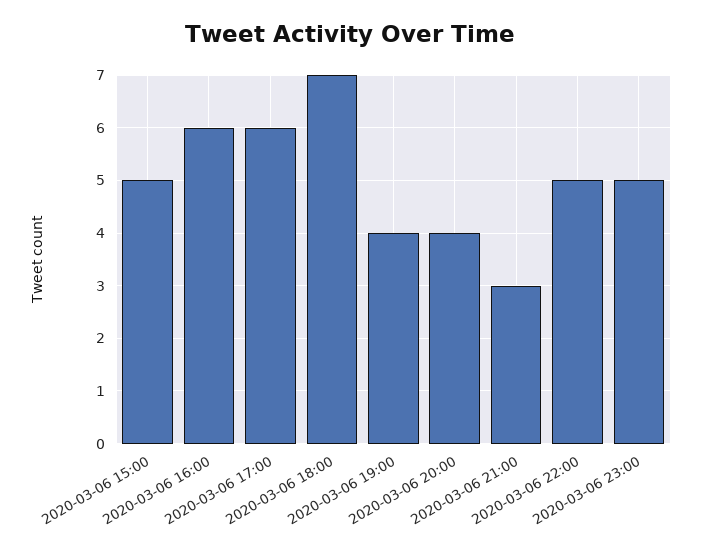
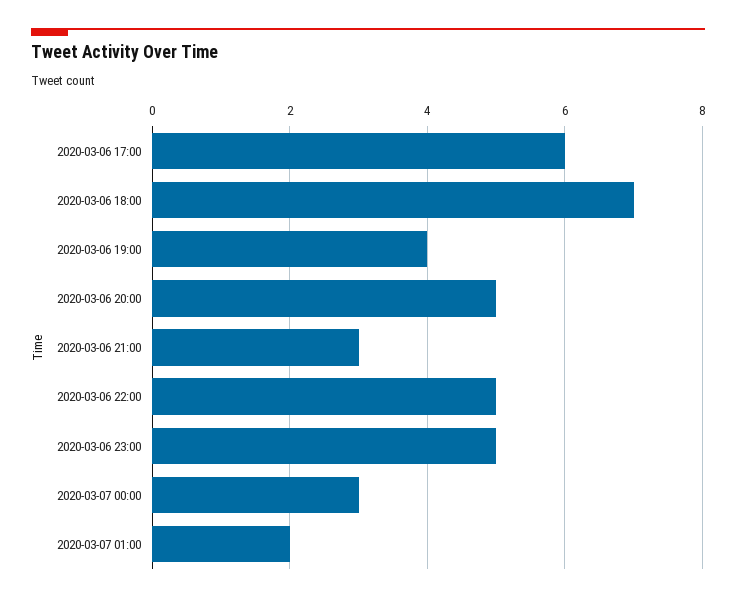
2020-03-06 15:00: 5 -> none
2020-03-06 16:00: 6 -> none
2020-03-06 20:00: 4 -> 5
2020-03-07 00:00: none -> 3
2020-03-07 01:00: none -> 2

